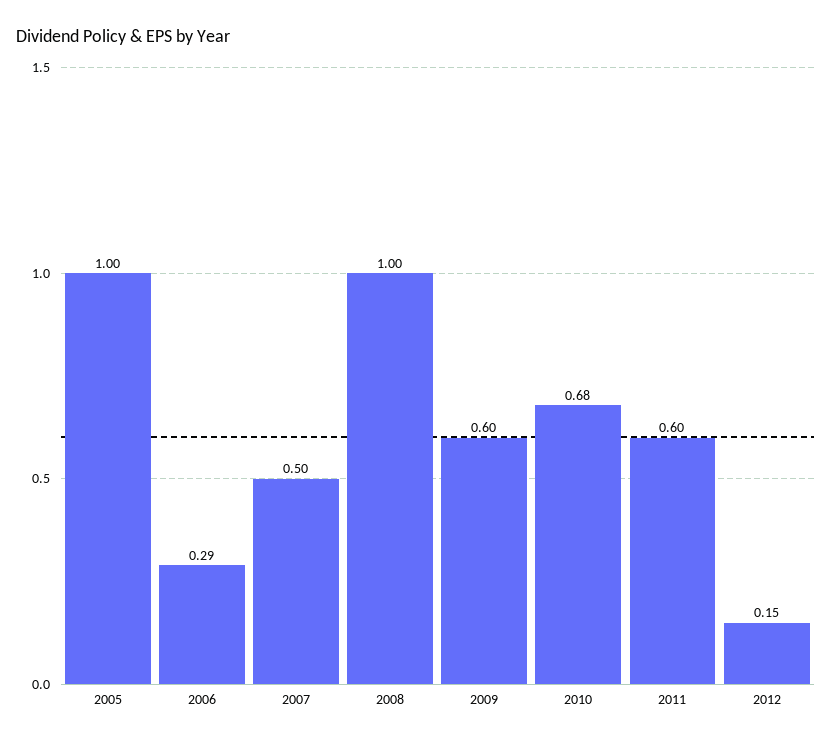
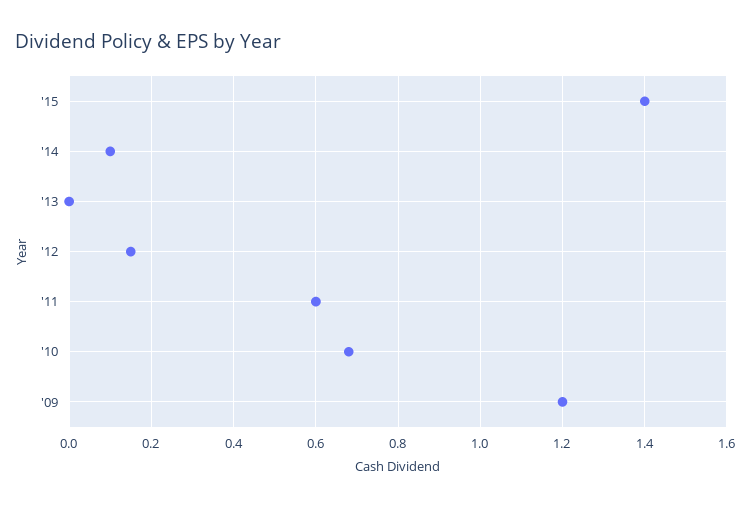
2005: 1 -> none
2006: 0.29 -> none
2007: 0.5 -> none
2008: 1 -> none
2009: 0.6 -> 1.2
'15: none -> 1.4
'14: none -> 0.1
'13: none -> 0

